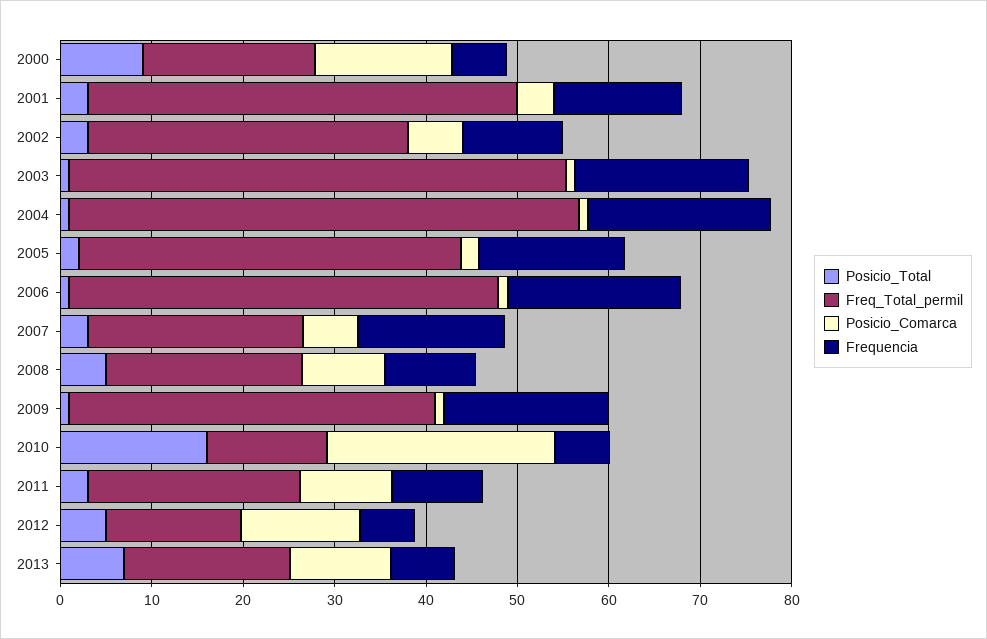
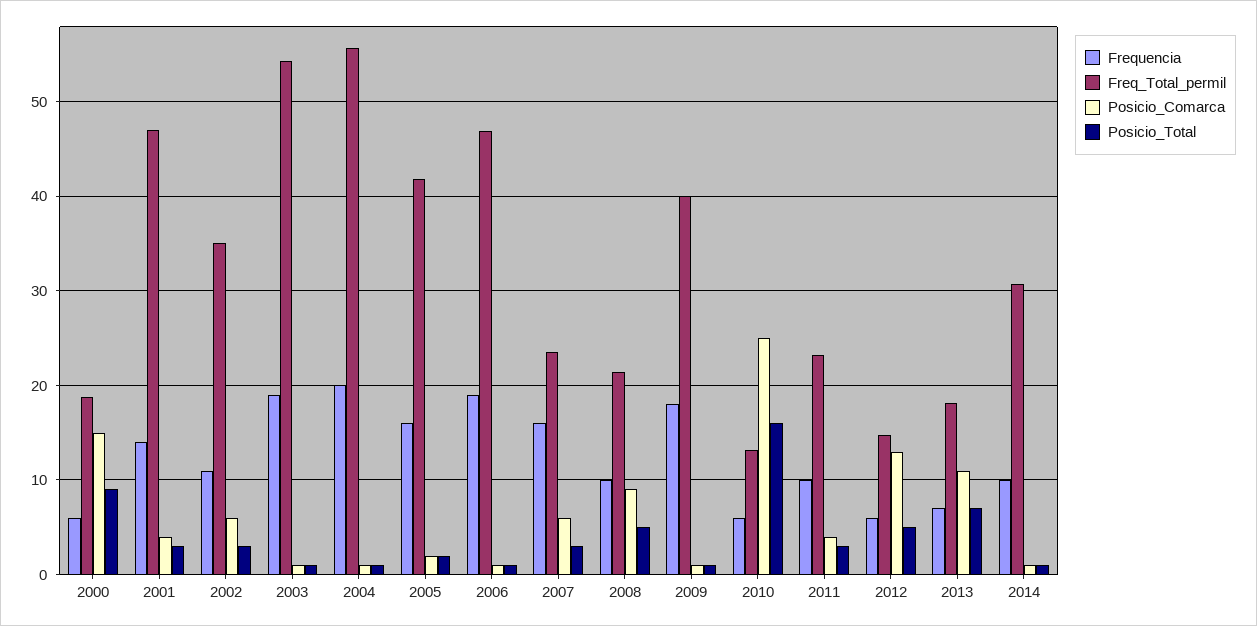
Posicio_Comarca, 2011: 10 -> 4
Frequencia, 2014: none -> 10
Freq_Total_permil, 2014: none -> 31
Posicio_Comarca, 2014: none -> 1
Posicio_Total, 2014: none -> 1

